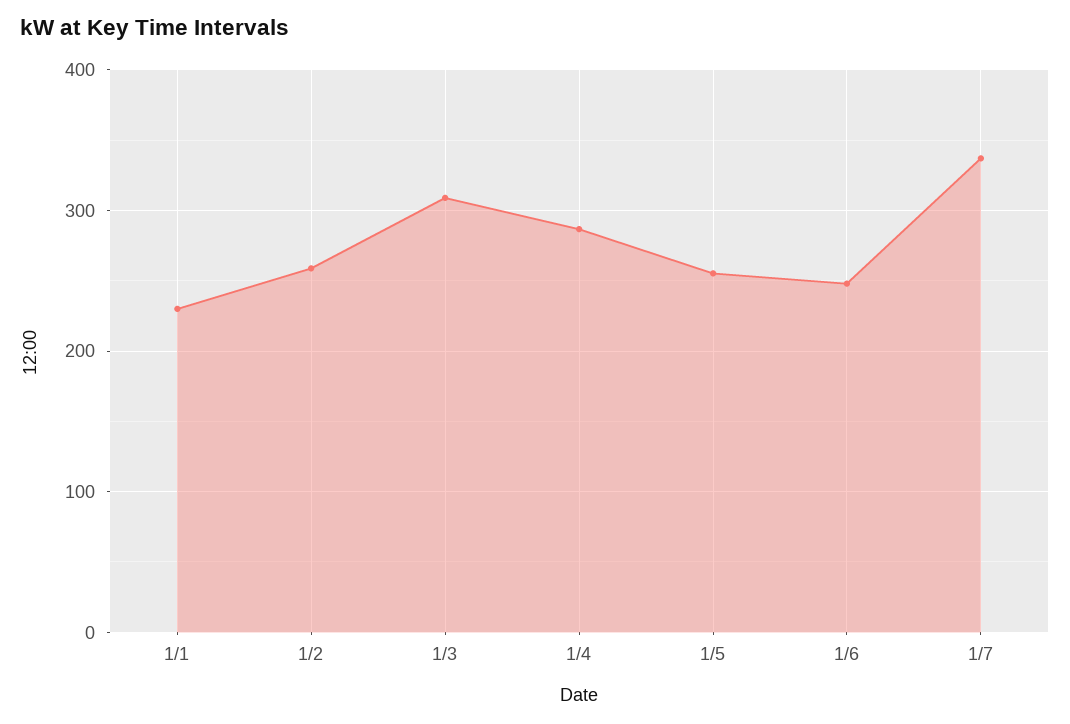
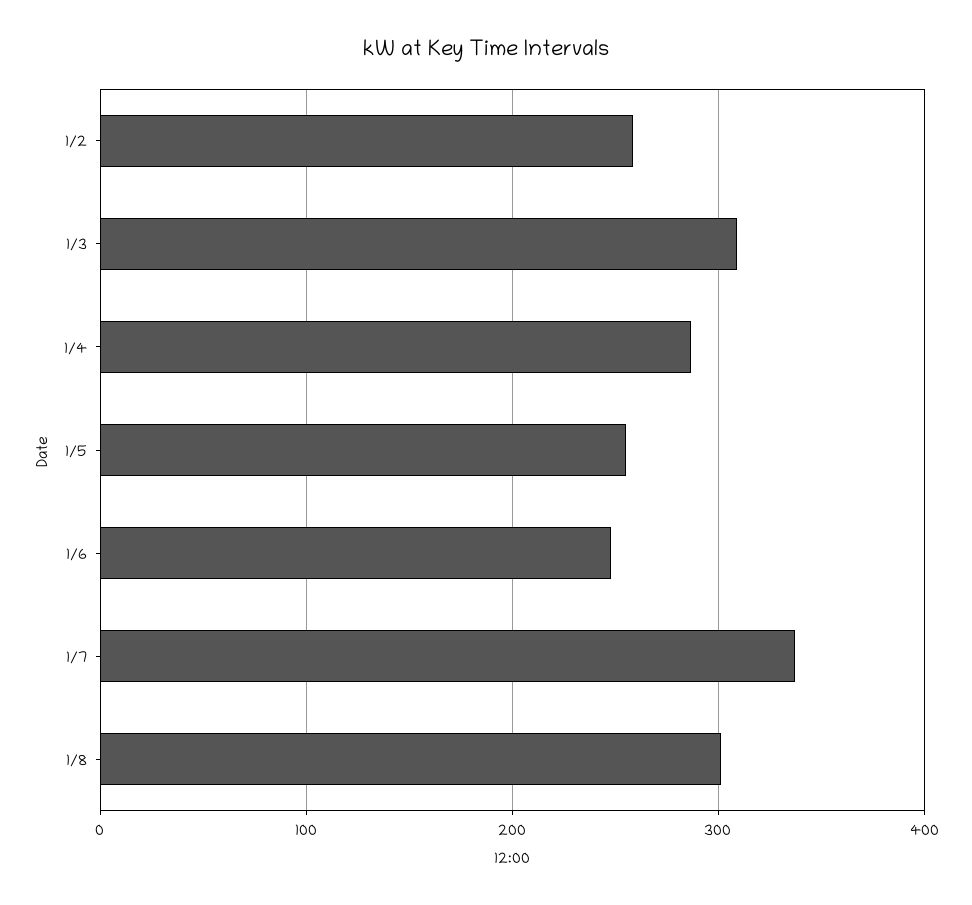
1/1: 230 -> none
1/8: none -> 300

